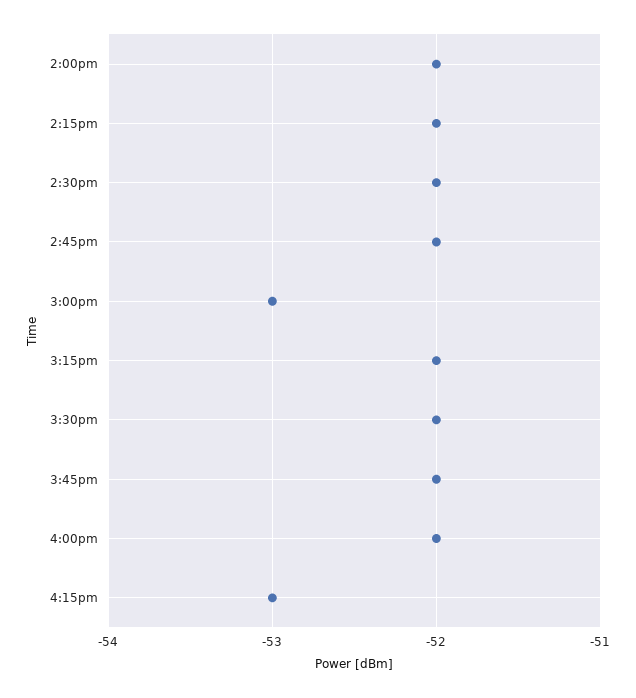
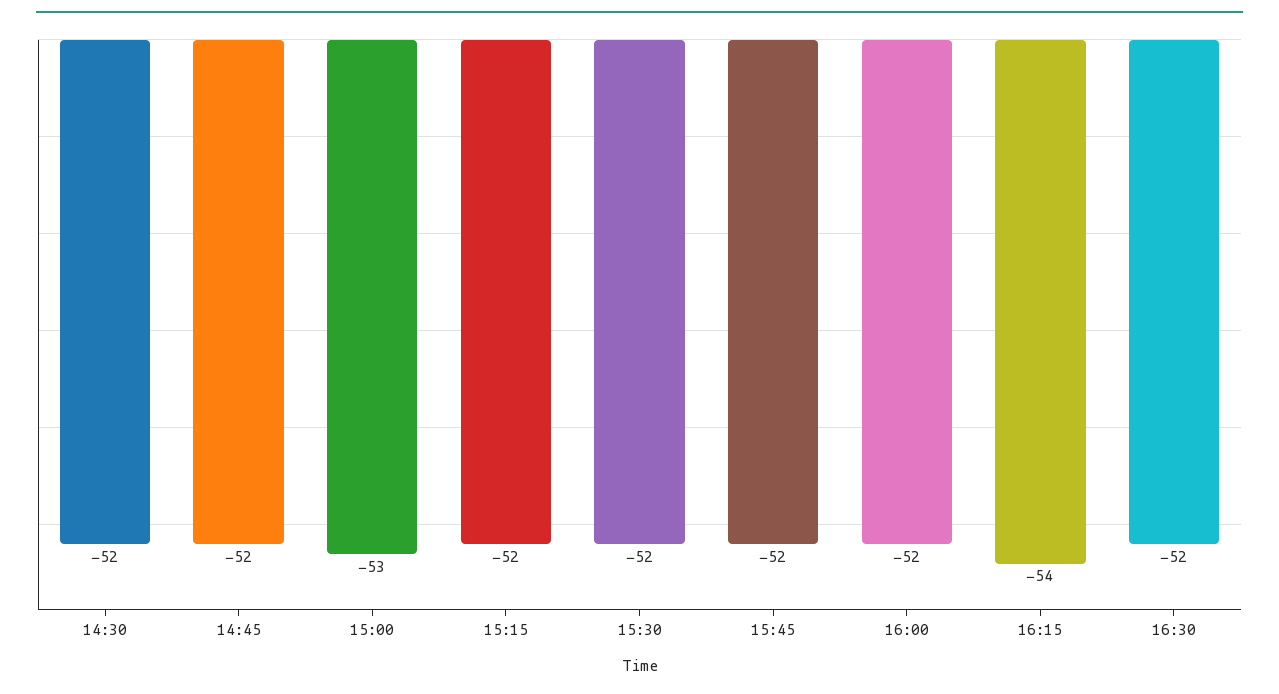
2:00pm: -52 -> none
2:15pm: -52 -> none
4:15pm: -53 -> -54
16:30: none -> -52

